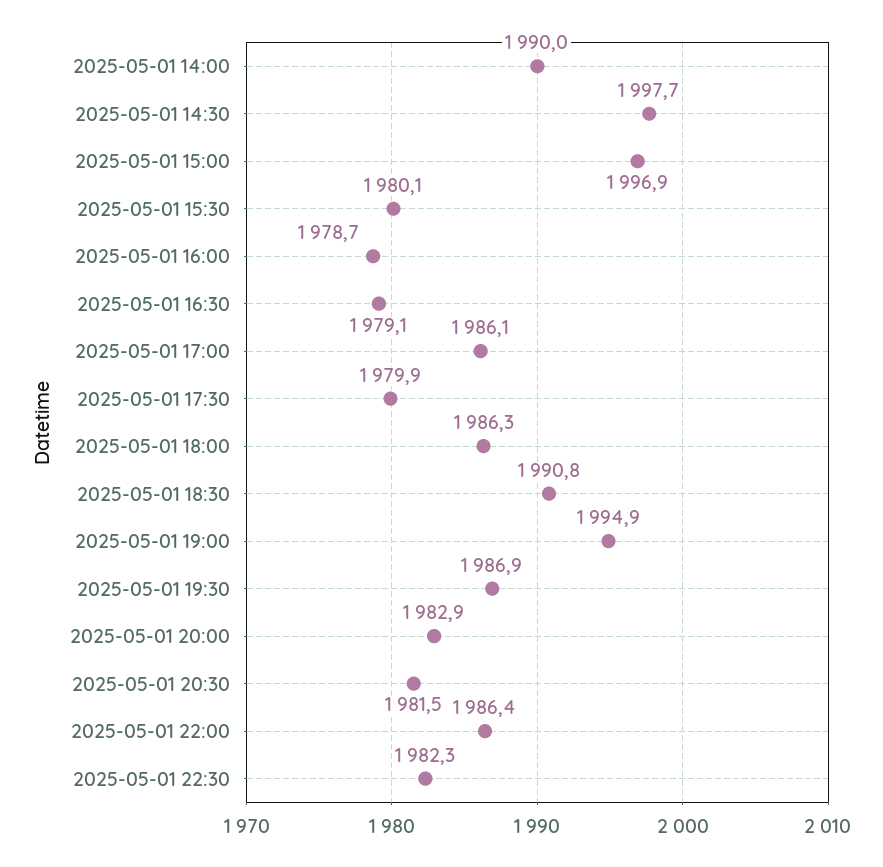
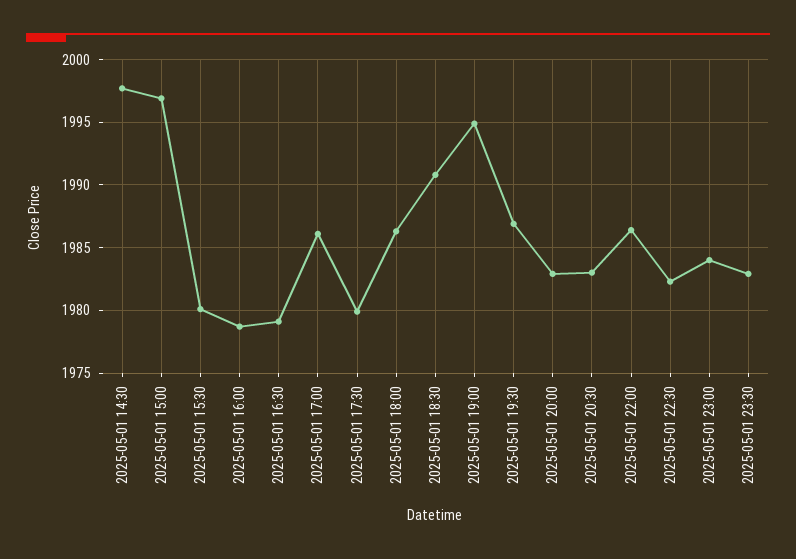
2025-05-01 14:00: 1990 -> none
2025-05-01 20:30: 1981.5 -> 1983
2025-05-01 23:00: none -> 1984
2025-05-01 23:30: none -> 1983

